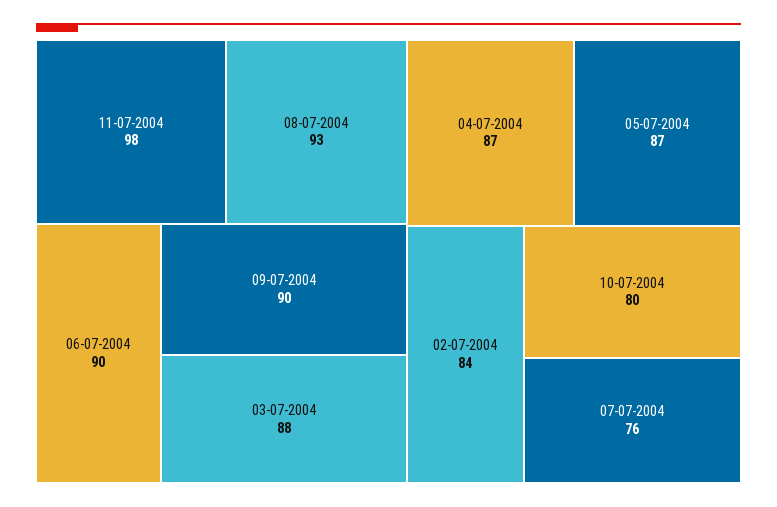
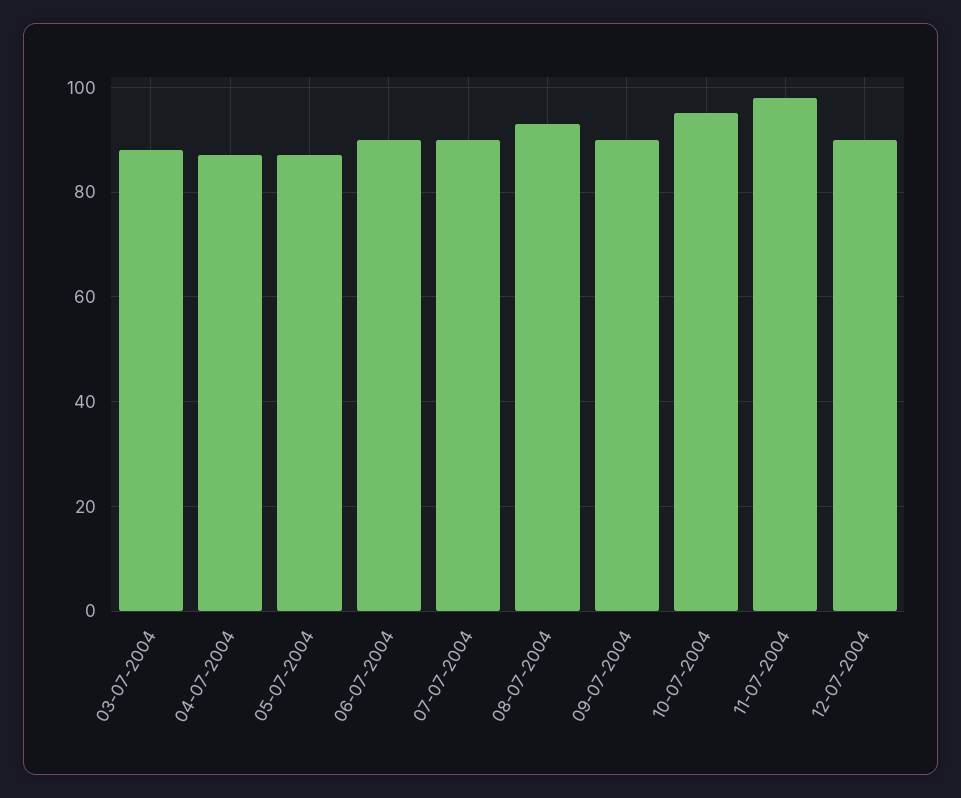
02-07-2004: 84 -> none
10-07-2004: 80 -> 95
07-07-2004: 76 -> 90
12-07-2004: none -> 90

